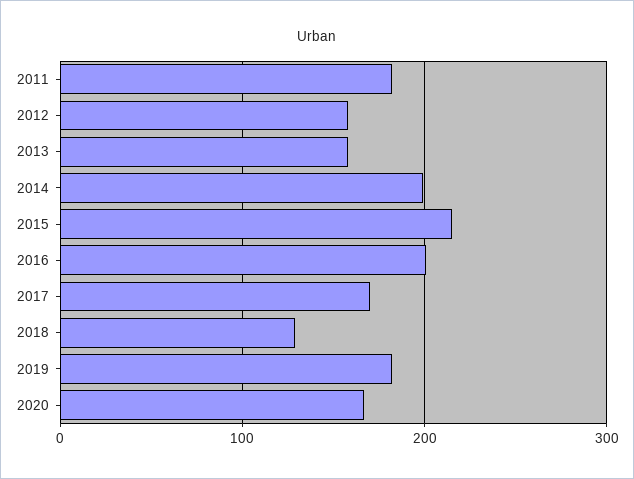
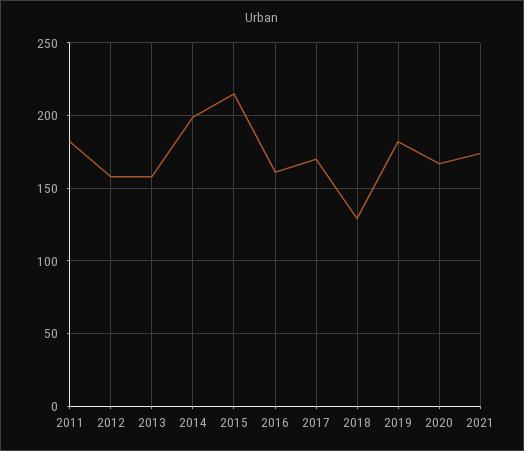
2016: 200 -> 160
2021: none -> 175

